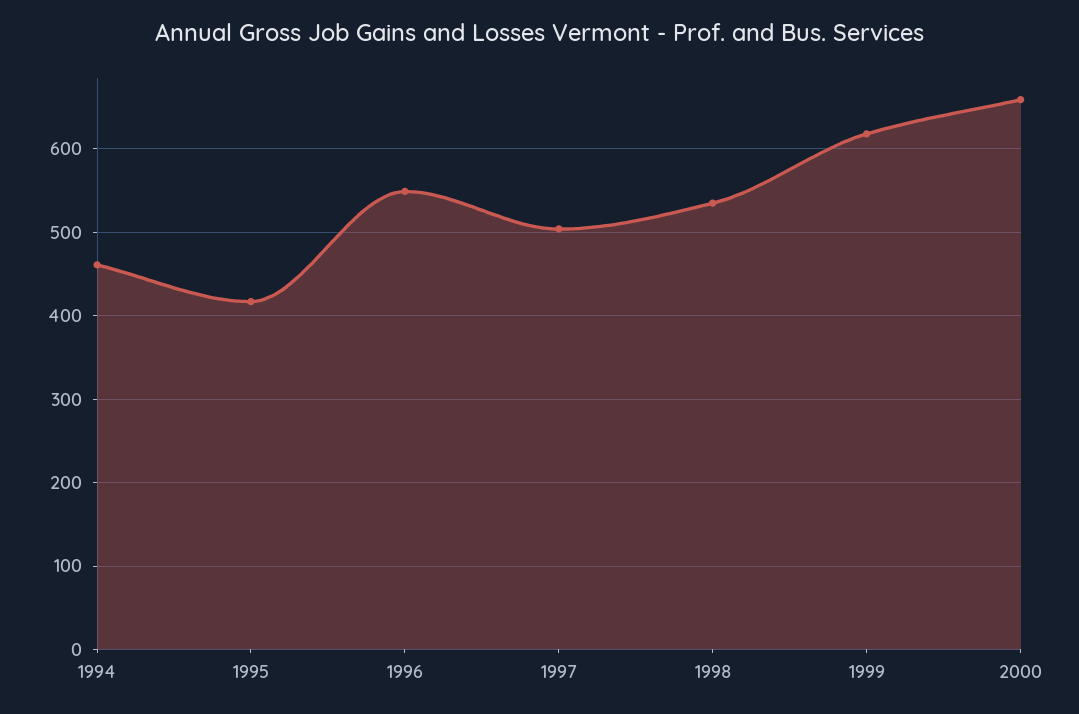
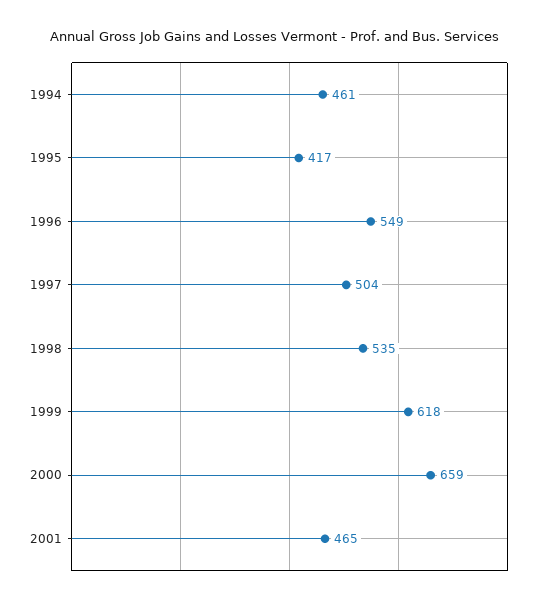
2001: none -> 465

